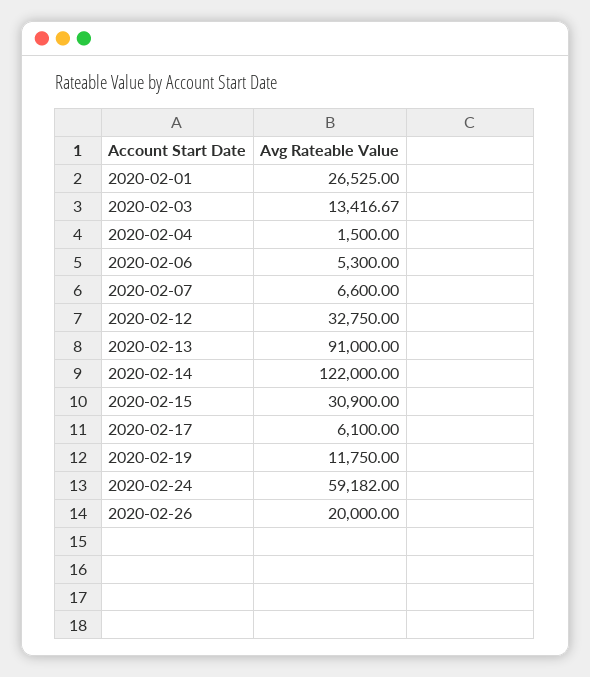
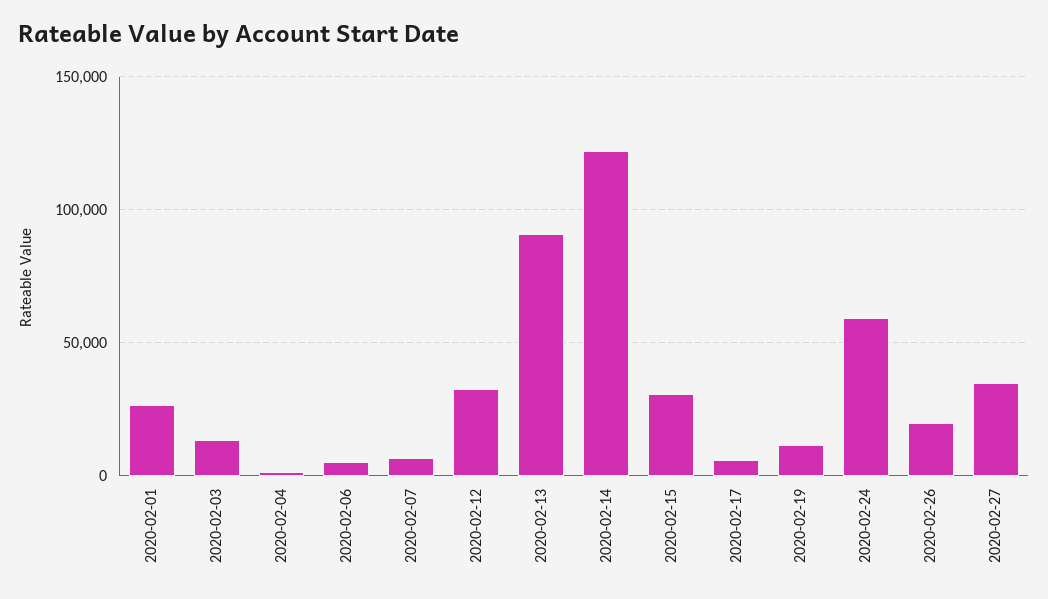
2020-02-27: none -> 35000

